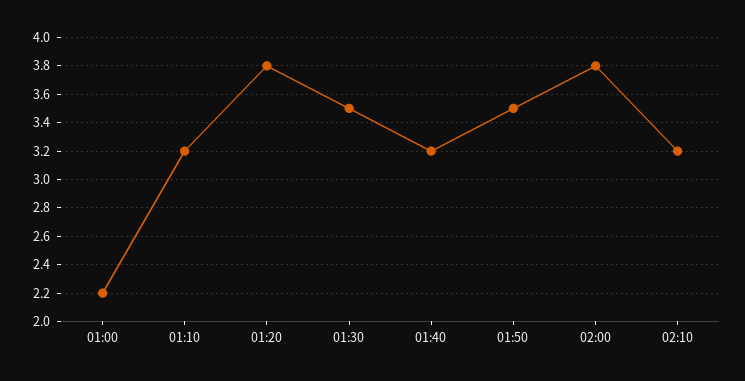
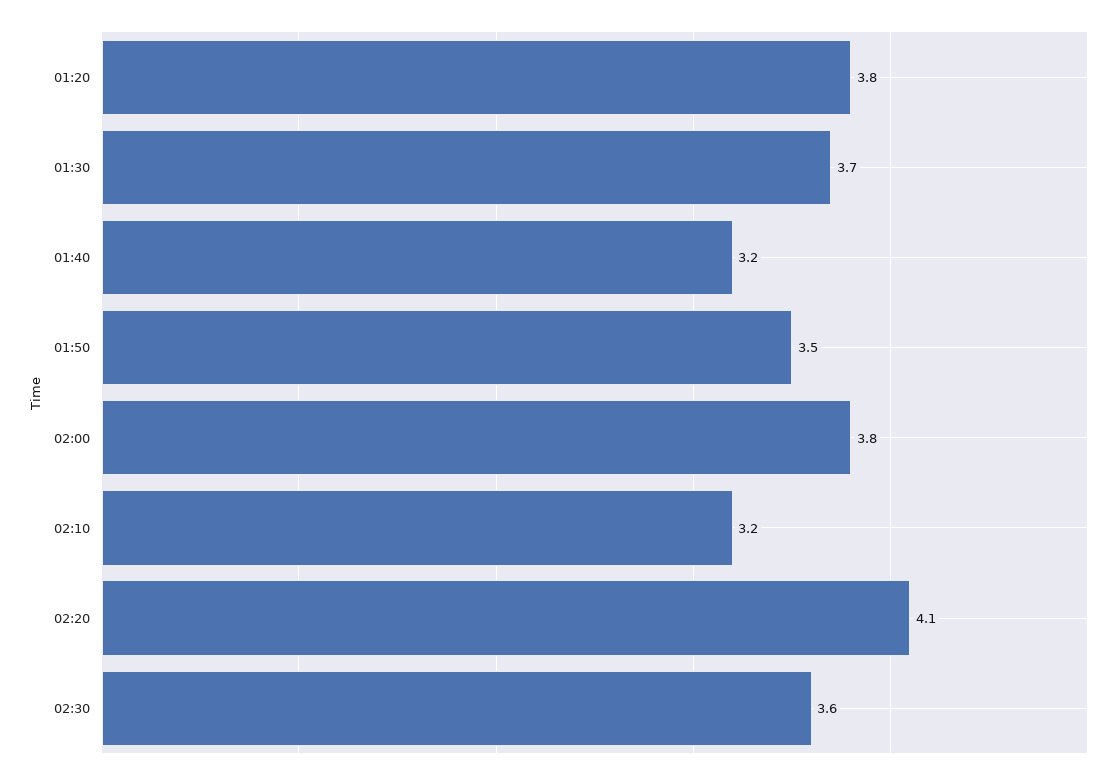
01:00: 2.2 -> none
01:10: 3.2 -> none
01:30: 3.5 -> 3.7
02:20: none -> 4.1
02:30: none -> 3.6

